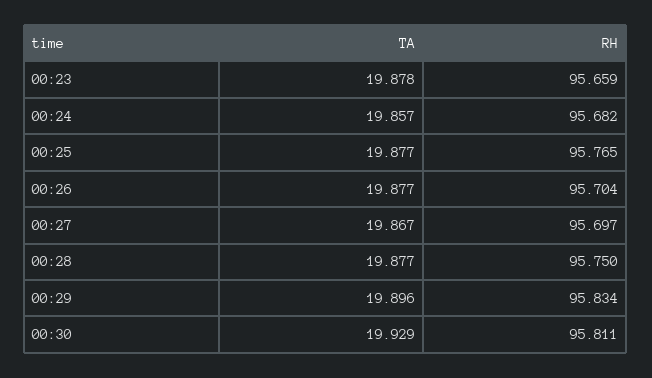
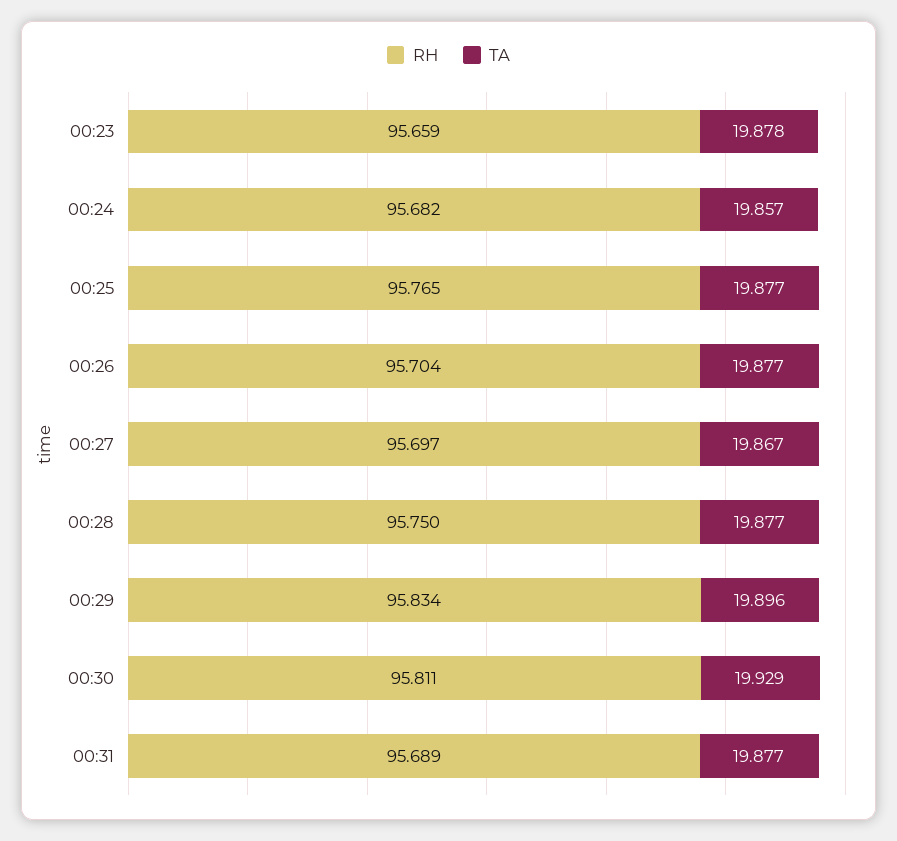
RH, 00:31: none -> 95.689
TA, 00:31: none -> 19.877

